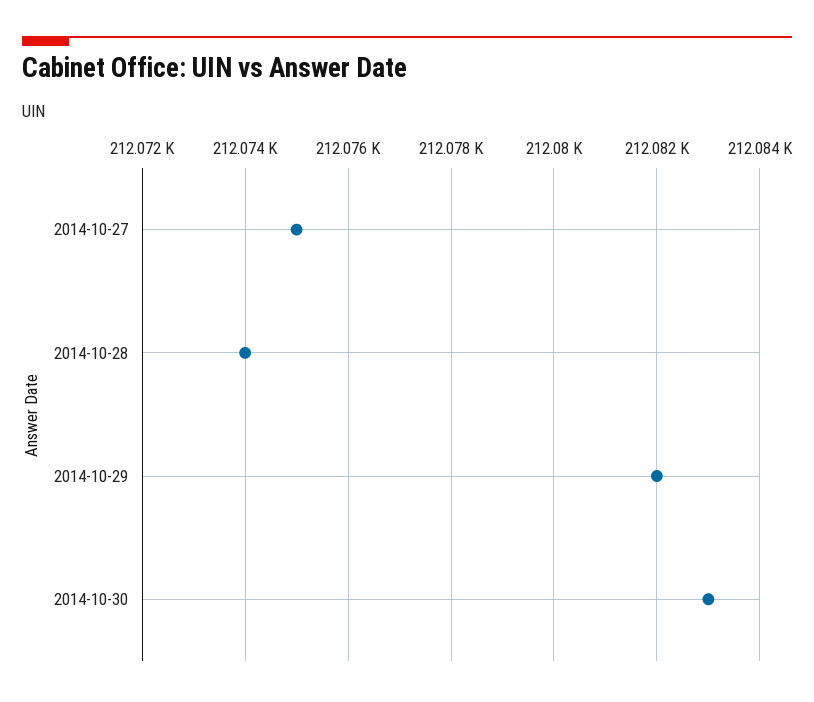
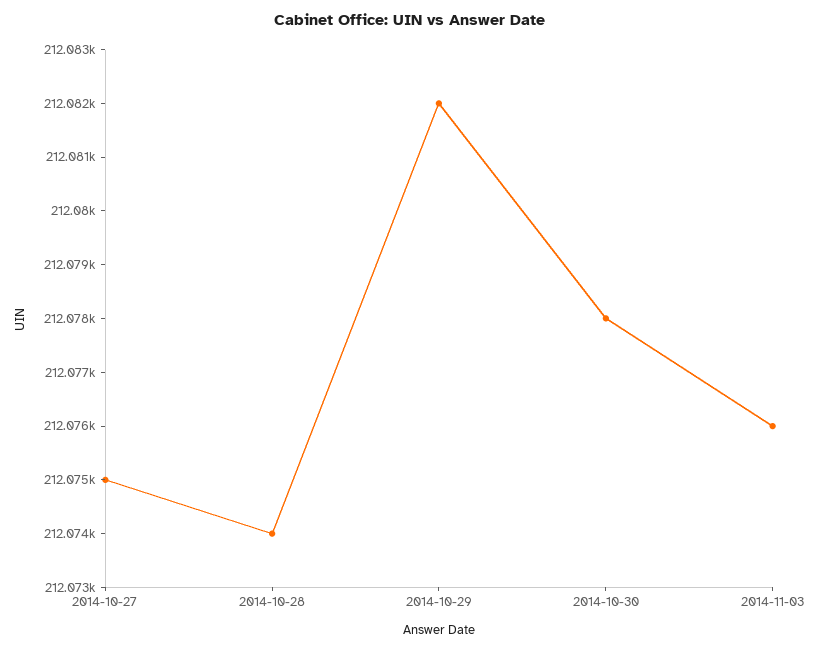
2014-10-30: 212083 -> 212078
2014-11-03: none -> 212076

